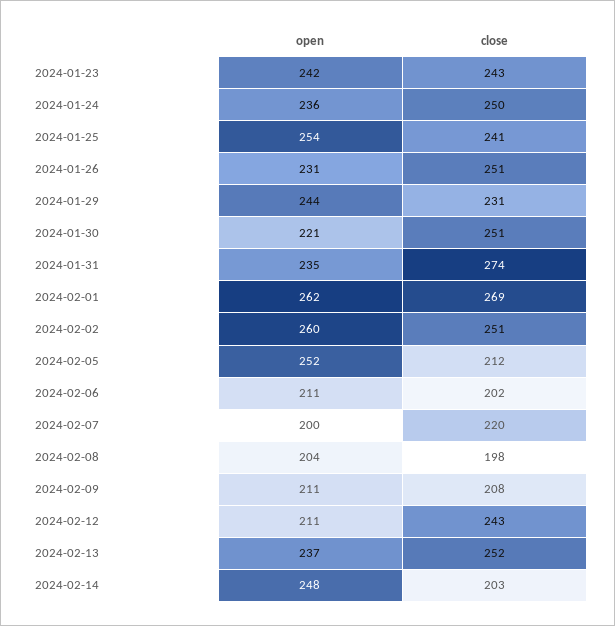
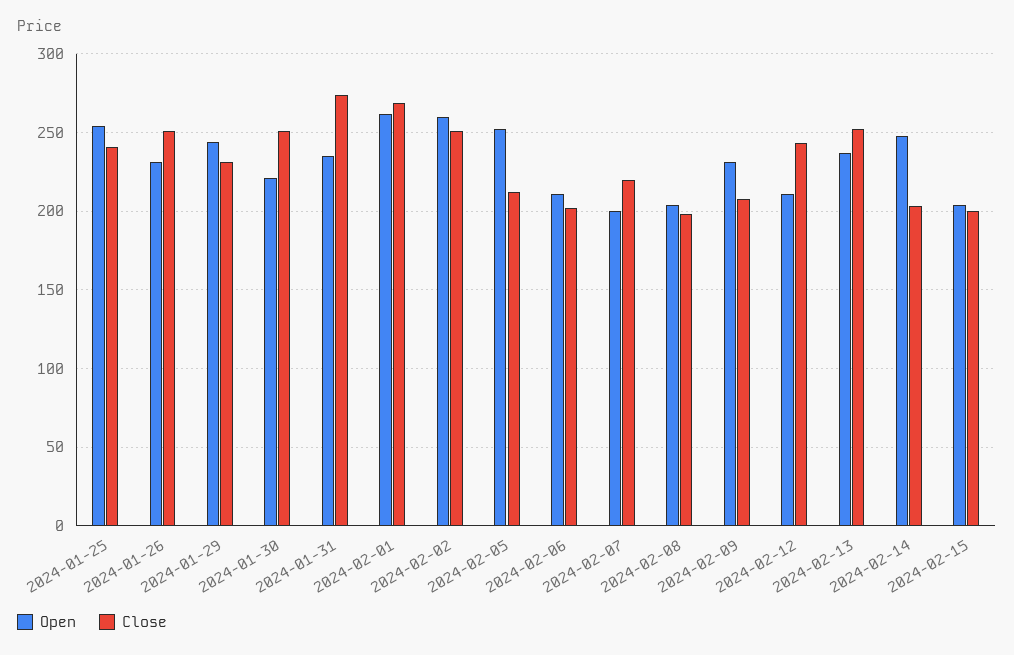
open, 2024-01-23: 242 -> none
close, 2024-01-23: 243 -> none
open, 2024-01-24: 236 -> none
close, 2024-01-24: 250 -> none
open, 2024-02-09: 211 -> 230
open, 2024-02-15: none -> 205
close, 2024-02-15: none -> 200

